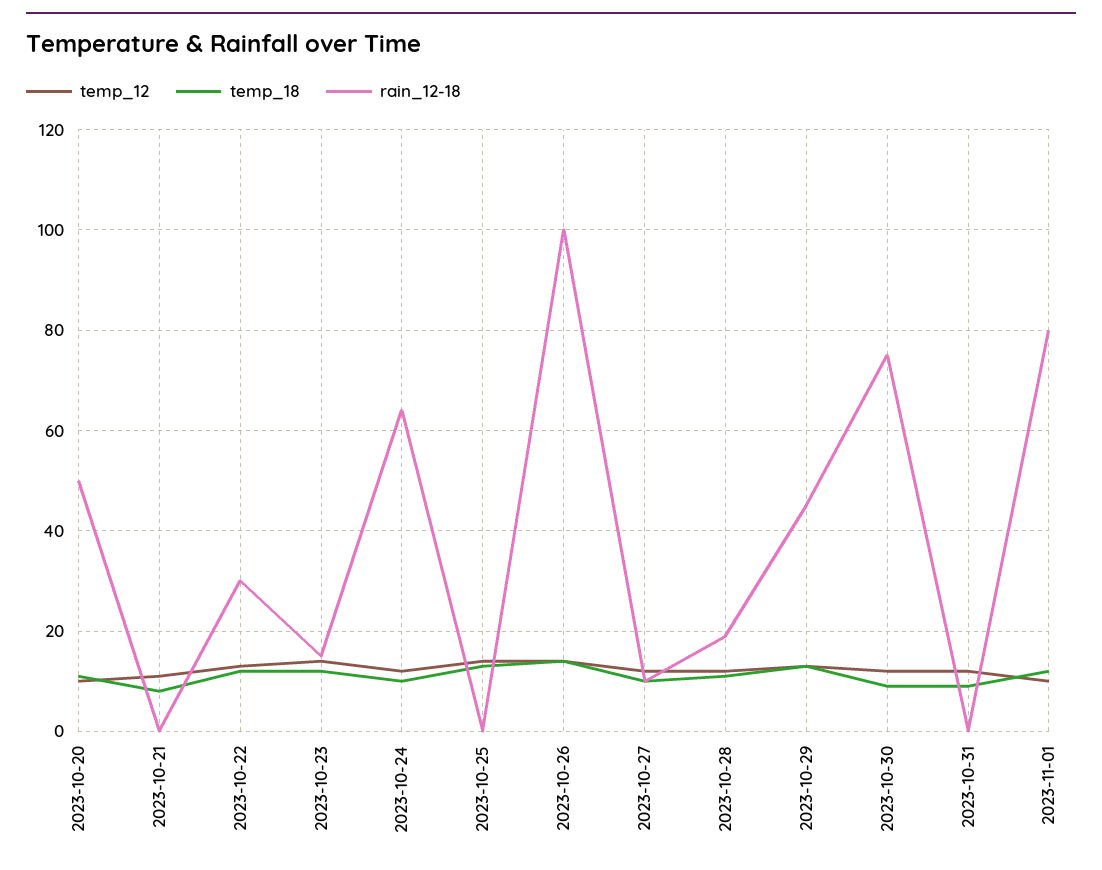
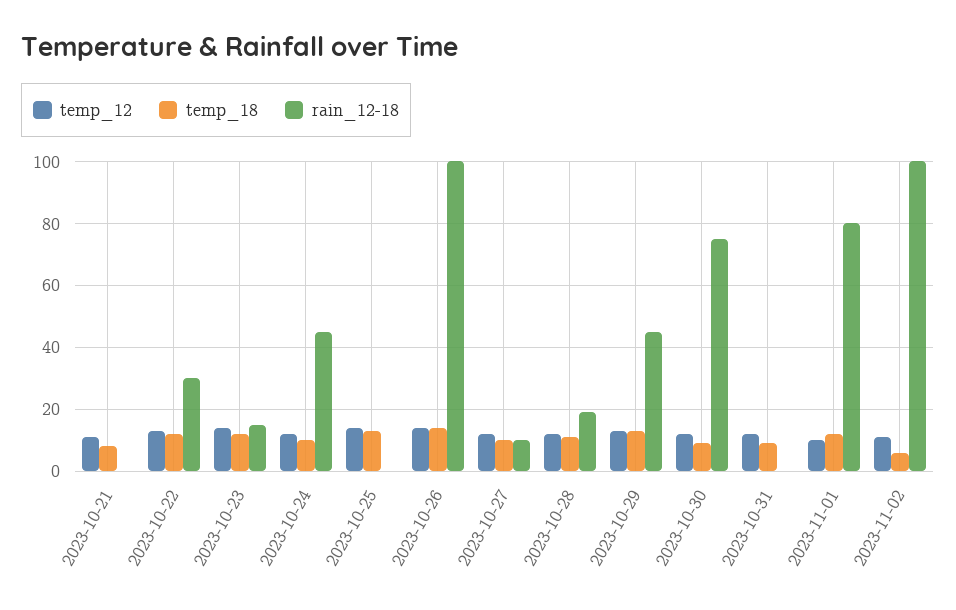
temp_12, 2023-10-20: 10 -> none
temp_18, 2023-10-20: 10 -> none
rain_12-18, 2023-10-20: 50 -> none
rain_12-18, 2023-10-24: 65 -> 45
temp_12, 2023-11-02: none -> 10
temp_18, 2023-11-02: none -> 5
rain_12-18, 2023-11-02: none -> 100

